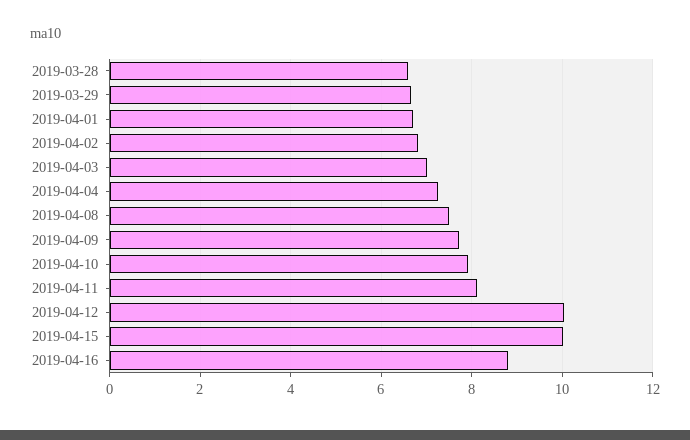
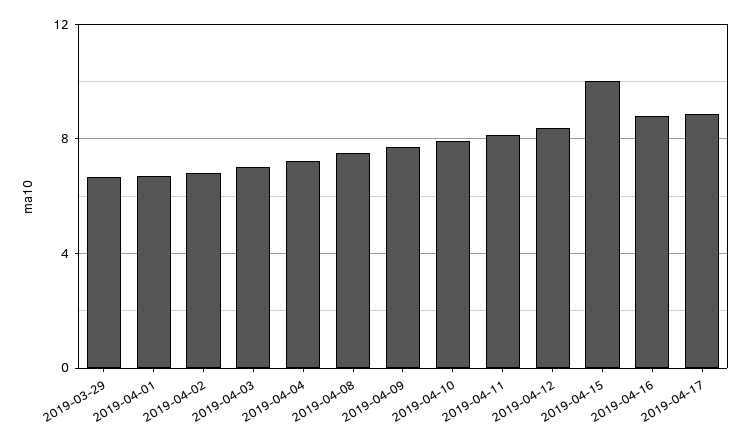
2019-03-28: 6.6 -> none
2019-04-12: 10 -> 8.5
2019-04-17: none -> 9

